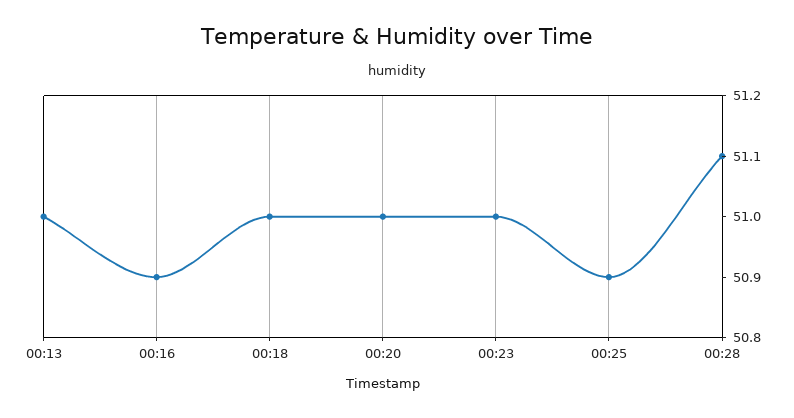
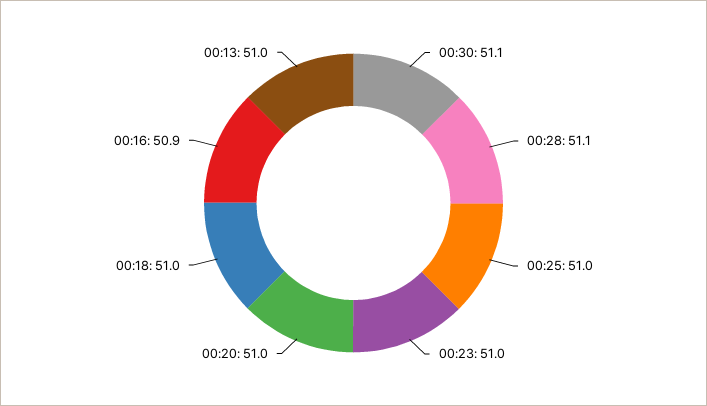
00:25: 50.9 -> 51
00:30: none -> 51.1

